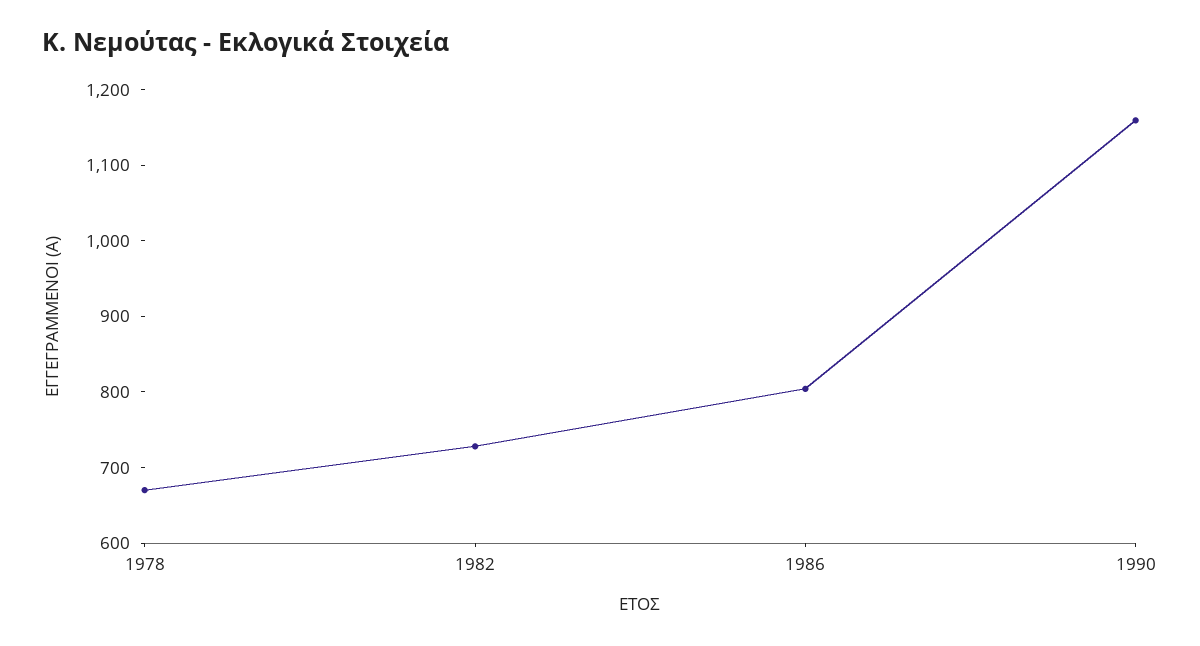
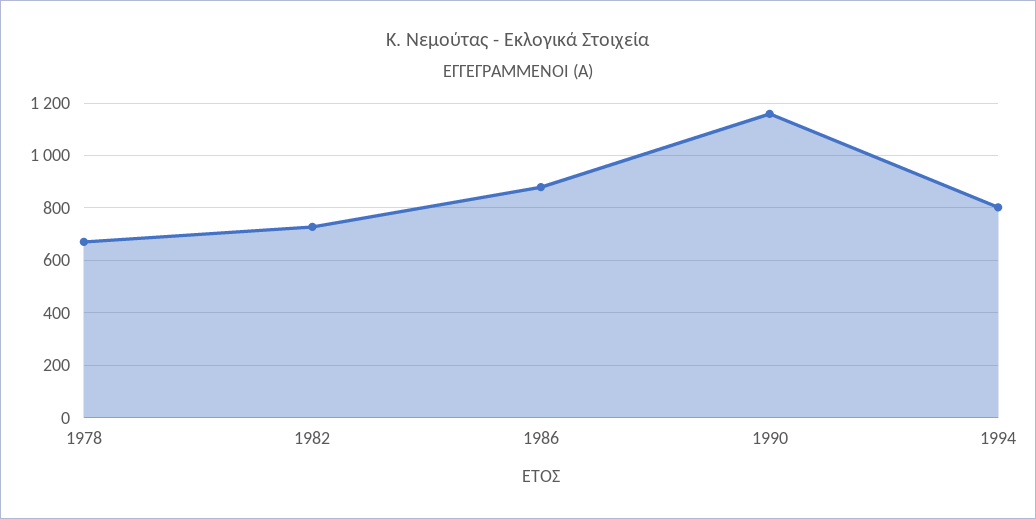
1986: 800 -> 875
1994: none -> 800

